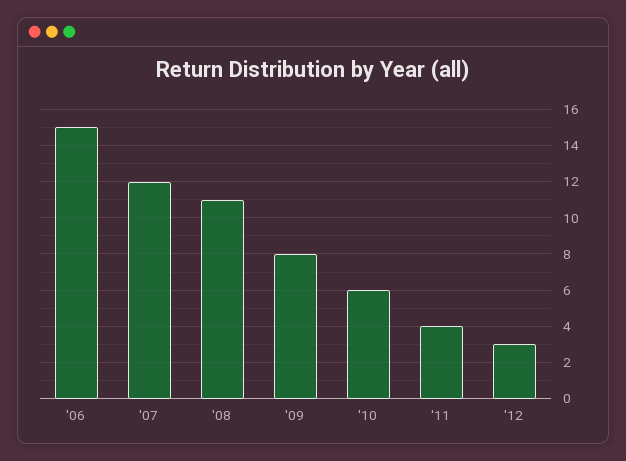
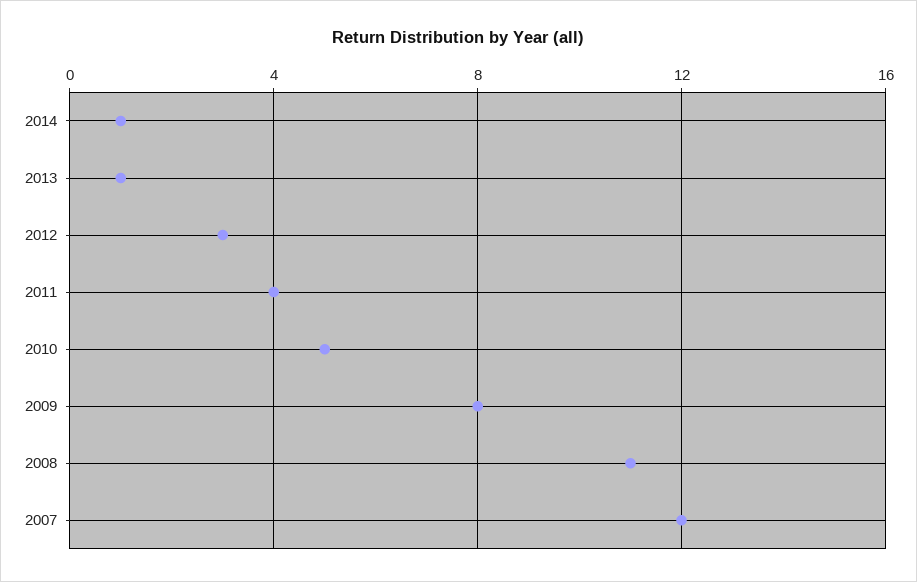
'06: 15 -> none
'10: 6 -> 5
2014: none -> 1
2013: none -> 1

